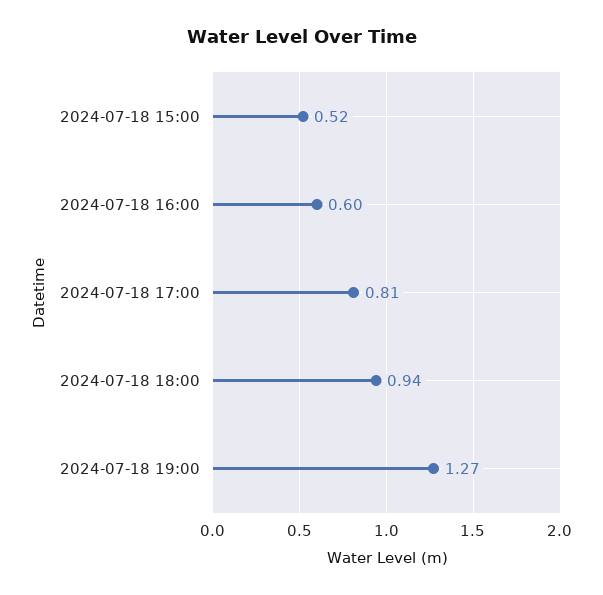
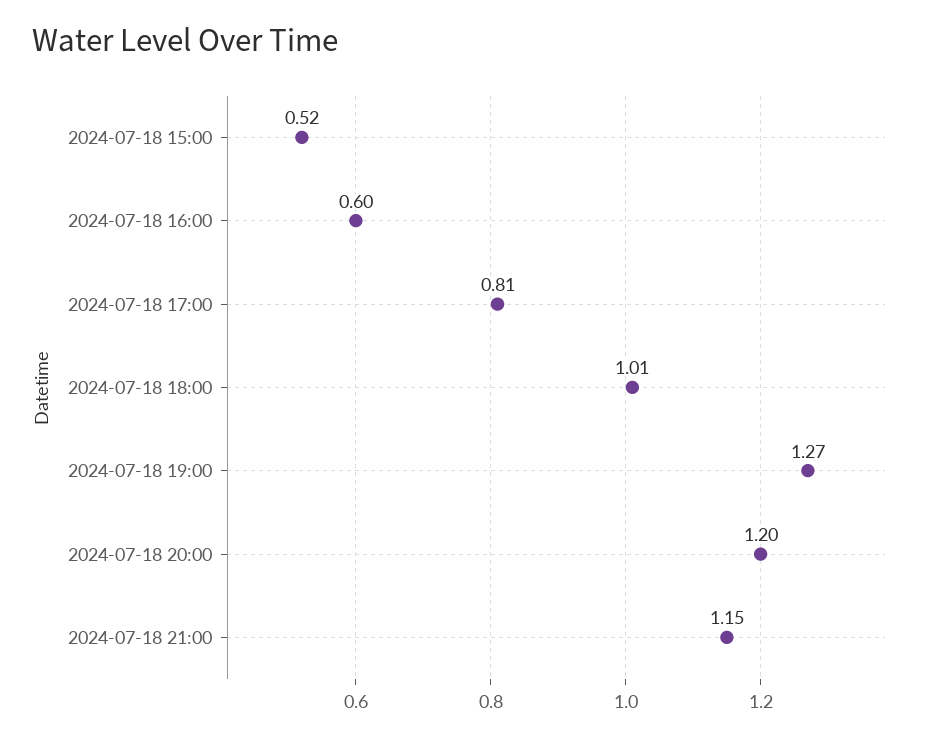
2024-07-18 18:00: 0.94 -> 1.01
2024-07-18 20:00: none -> 1.2
2024-07-18 21:00: none -> 1.15

